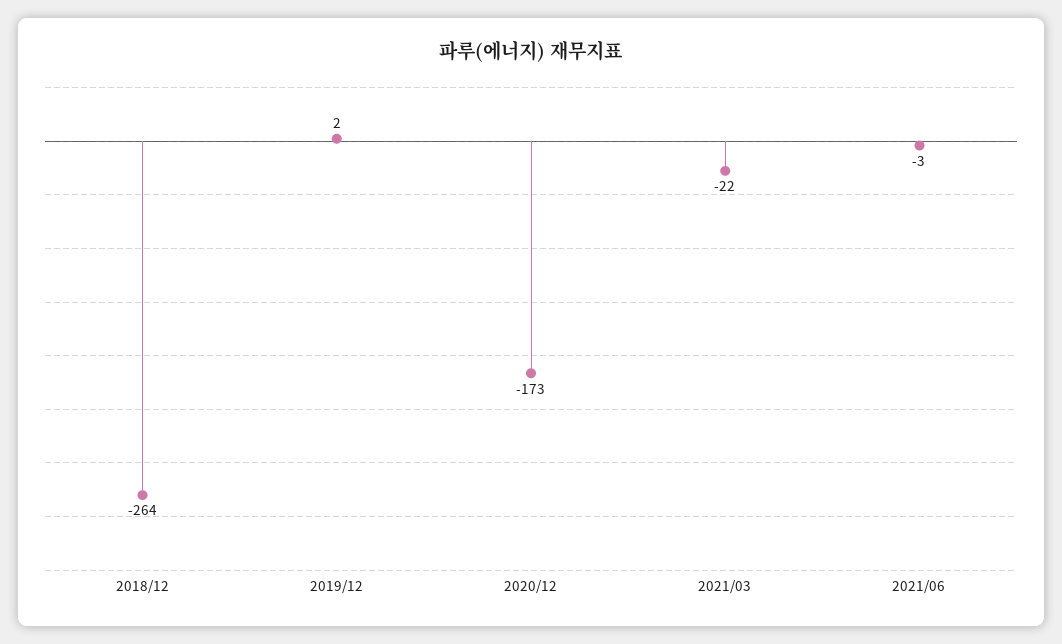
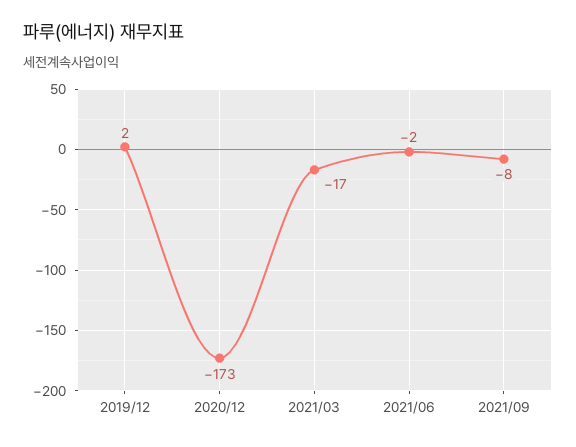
2018/12: -264 -> none
2021/03: -22 -> -17
2021/06: -3 -> -2
2021/09: none -> -8

